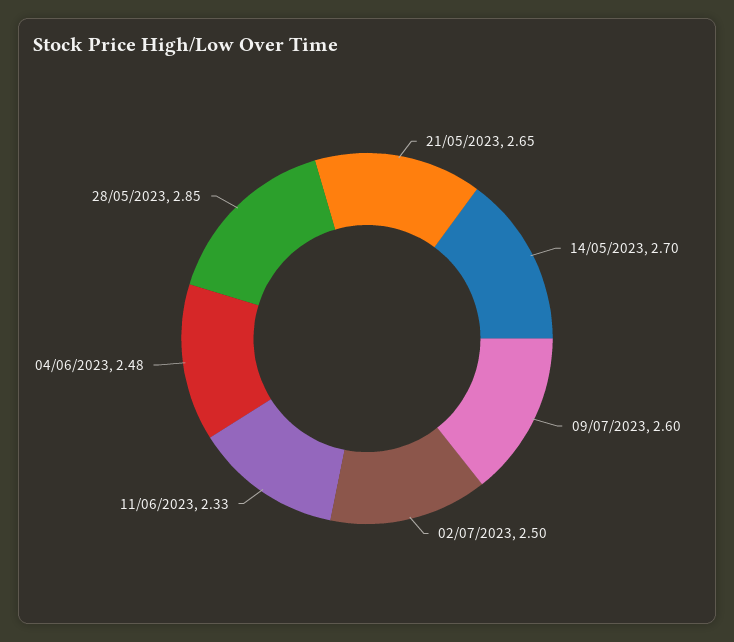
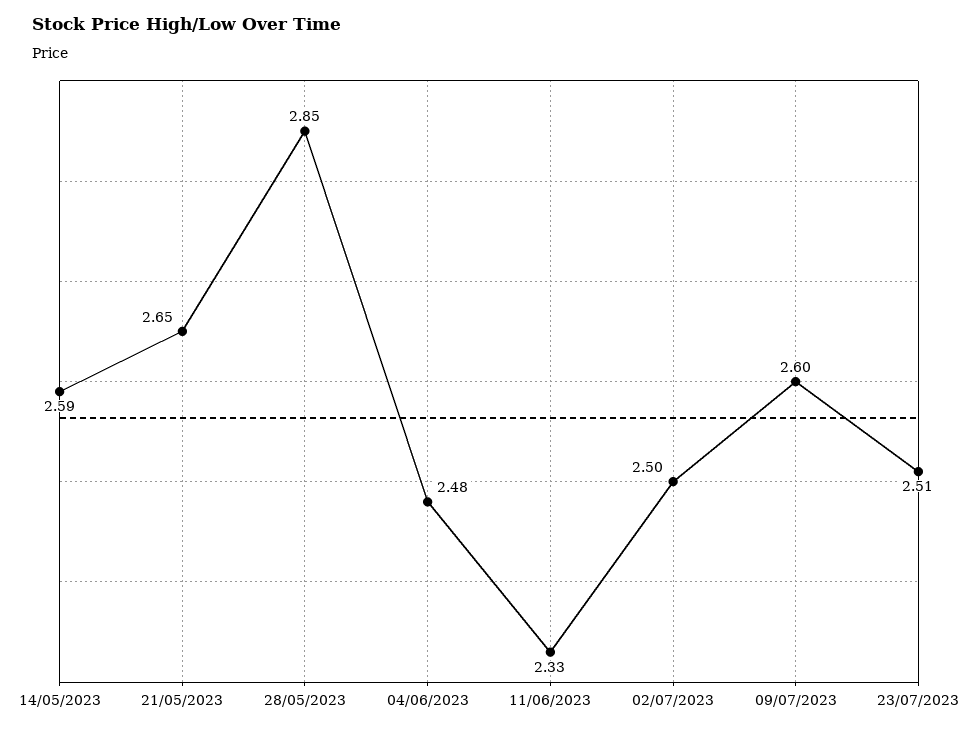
14/05/2023: 2.7 -> 2.59
23/07/2023: none -> 2.51

